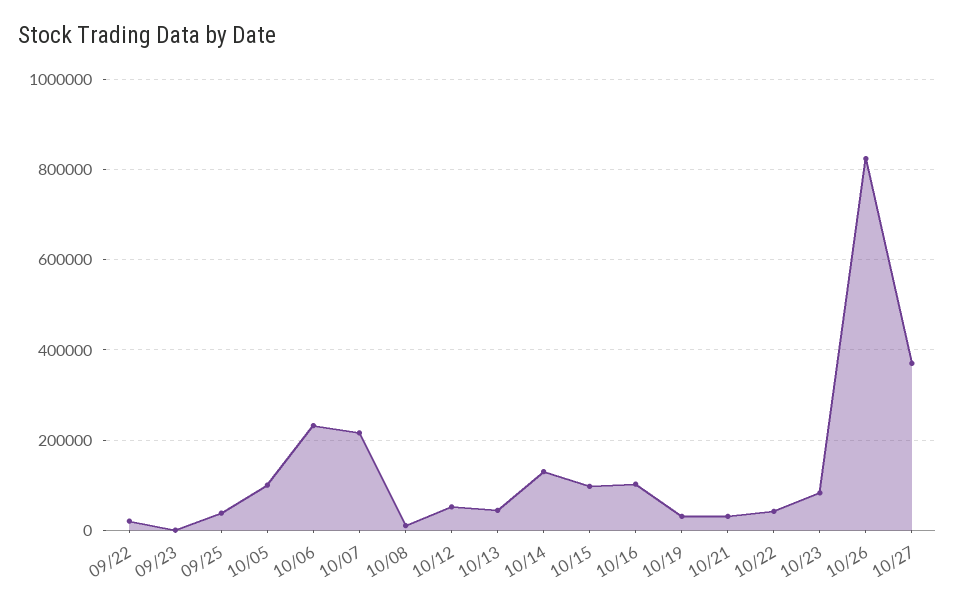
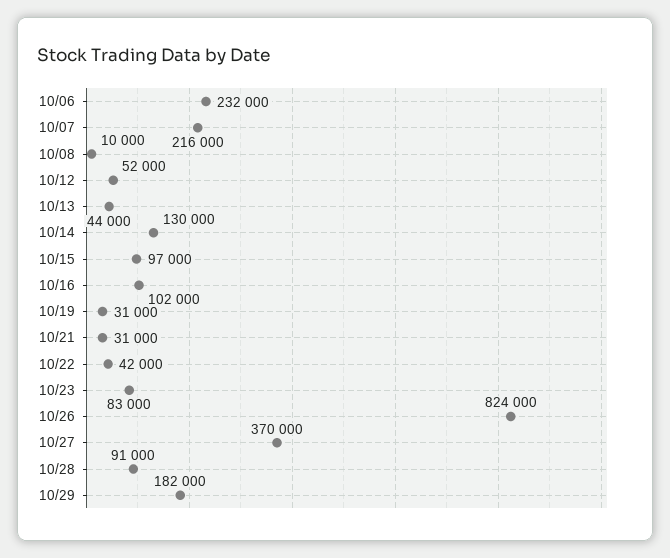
09/22: 20000 -> none
09/23: 0 -> none
09/25: 40000 -> none
10/05: 100000 -> none
10/28: none -> 91000
10/29: none -> 182000

